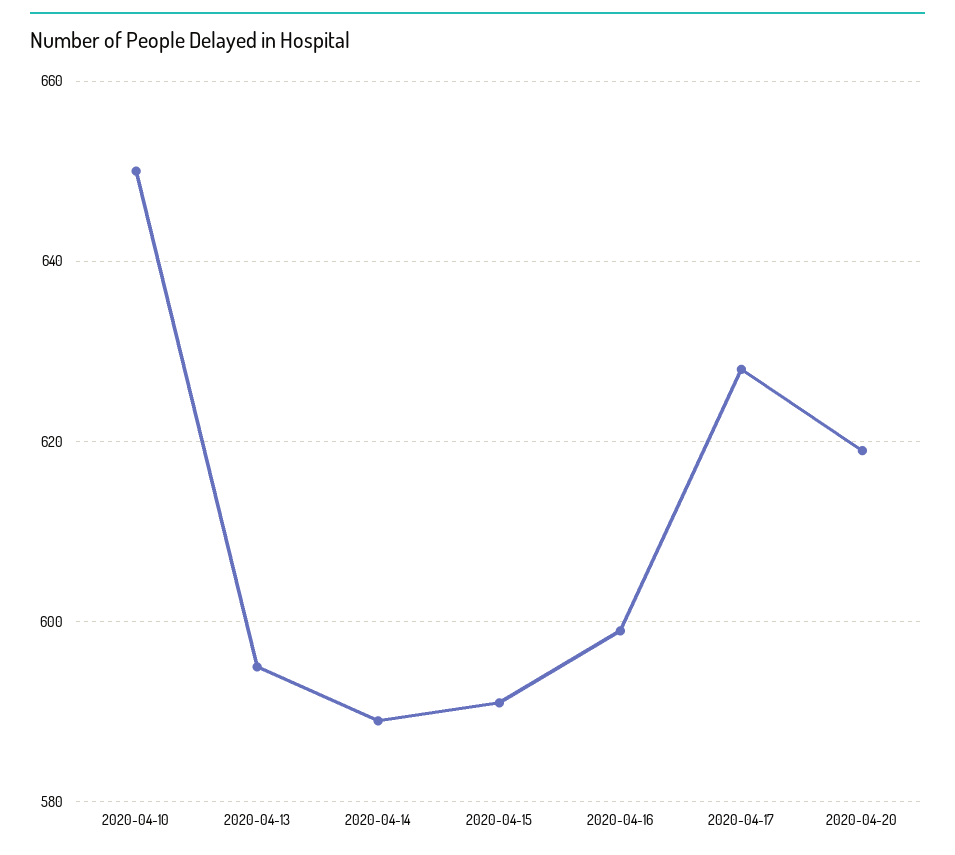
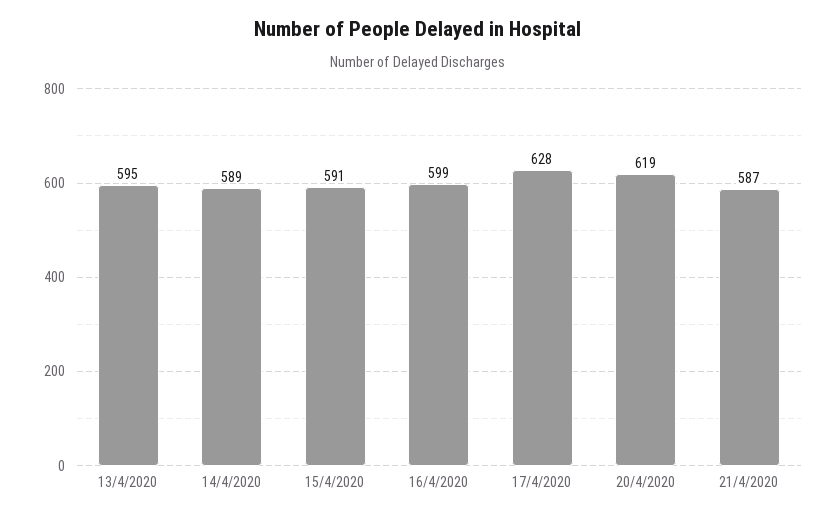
2020-04-10: 650 -> none
21/4/2020: none -> 587

